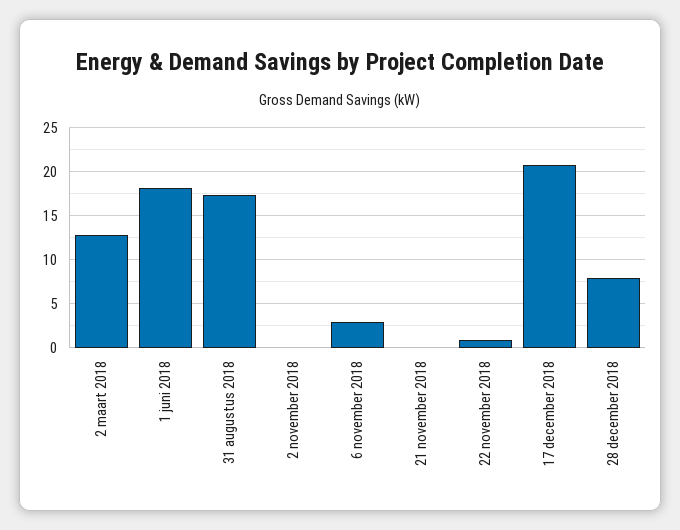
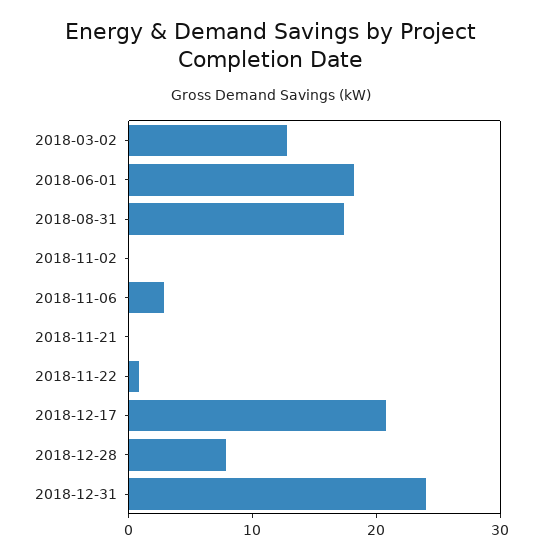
2018-12-31: none -> 24

